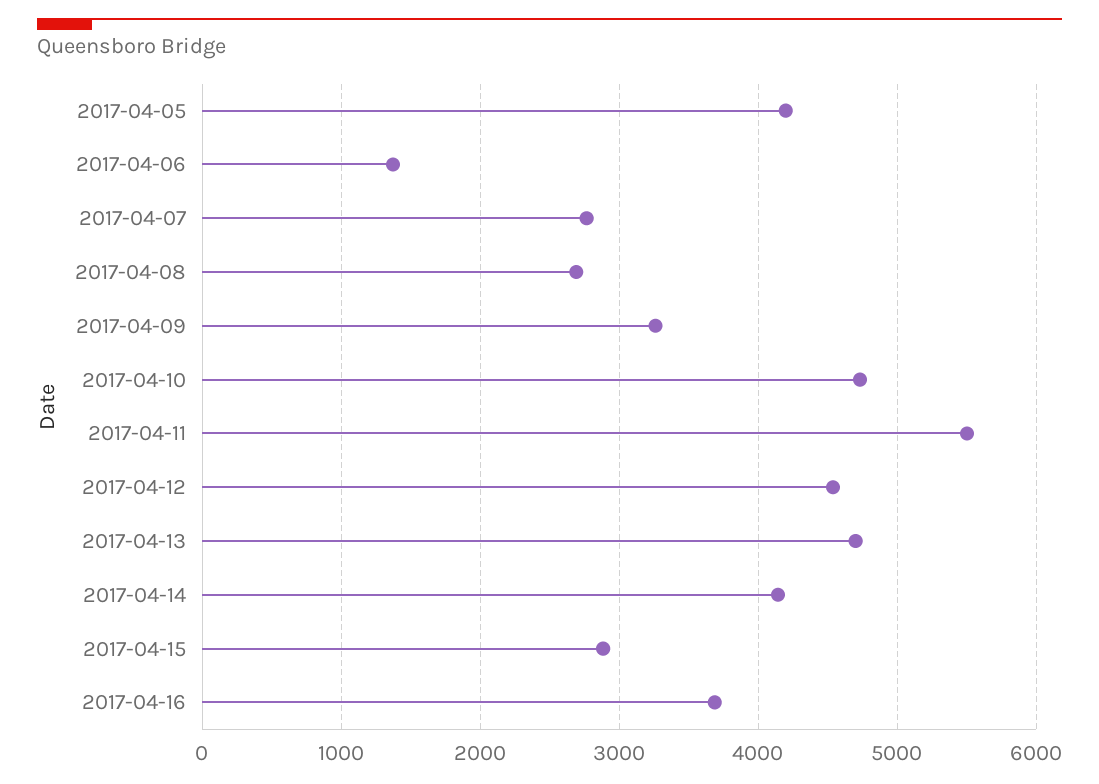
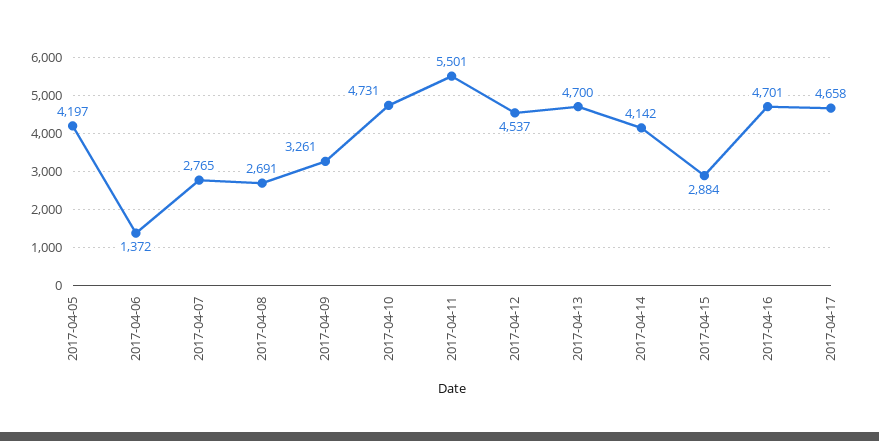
2017-04-16: 3700 -> 4701
2017-04-17: none -> 4658

